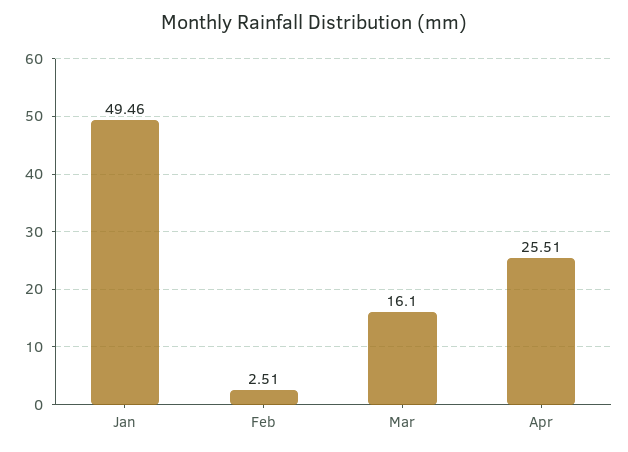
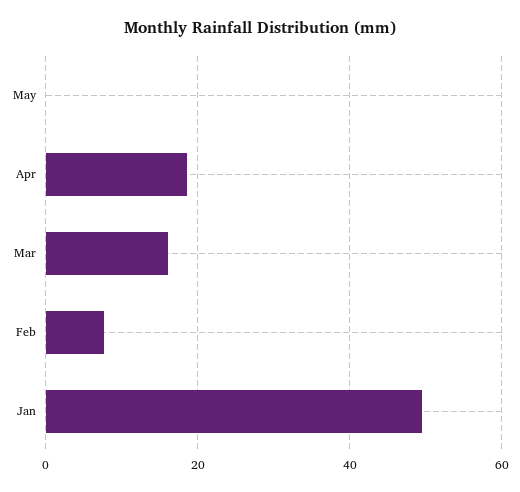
Feb: 2.51 -> 8
Apr: 25.51 -> 18
May: none -> 0

